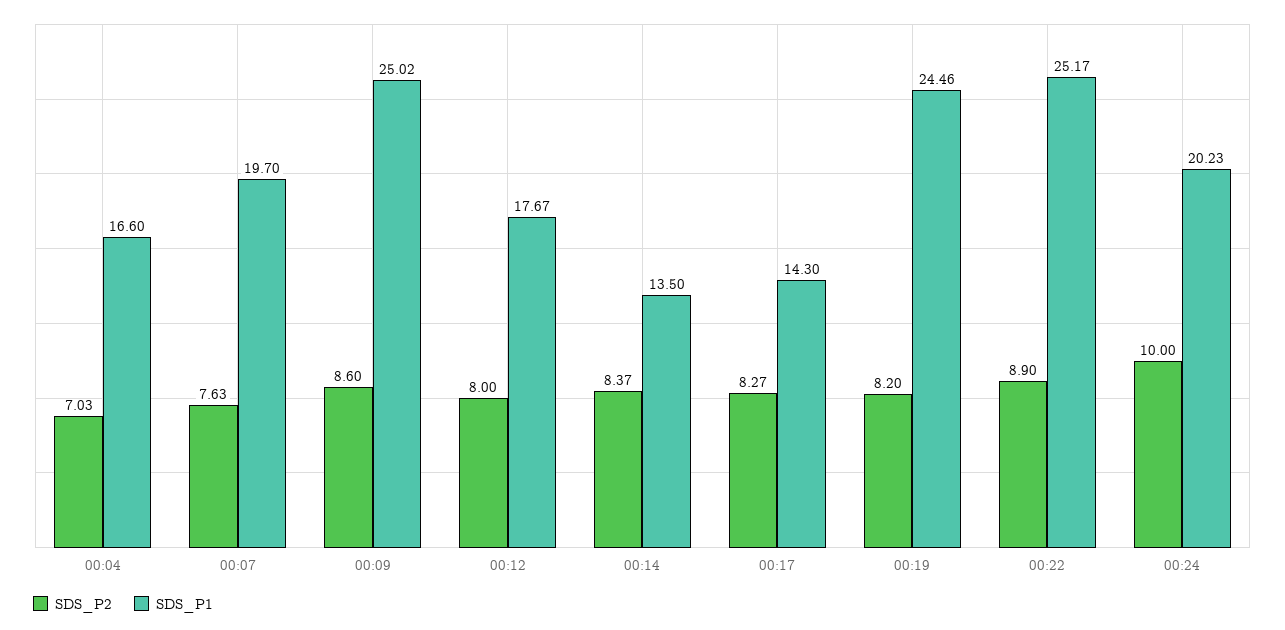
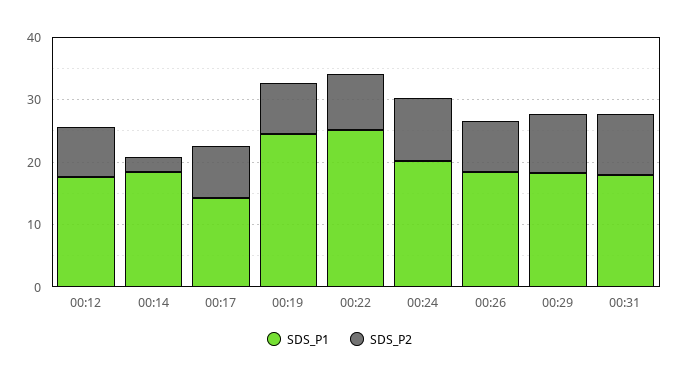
SDS_P2, 00:04: 7.03 -> none
SDS_P1, 00:04: 16.6 -> none
SDS_P2, 00:07: 7.63 -> none
SDS_P1, 00:07: 19.7 -> none
SDS_P2, 00:09: 8.6 -> none
SDS_P1, 00:09: 25.02 -> none
SDS_P2, 00:14: 8.37 -> 2
SDS_P1, 00:14: 13.5 -> 18
SDS_P1, 00:26: none -> 18
SDS_P2, 00:26: none -> 8
SDS_P1, 00:29: none -> 18
SDS_P2, 00:29: none -> 10
SDS_P1, 00:31: none -> 18
SDS_P2, 00:31: none -> 10

